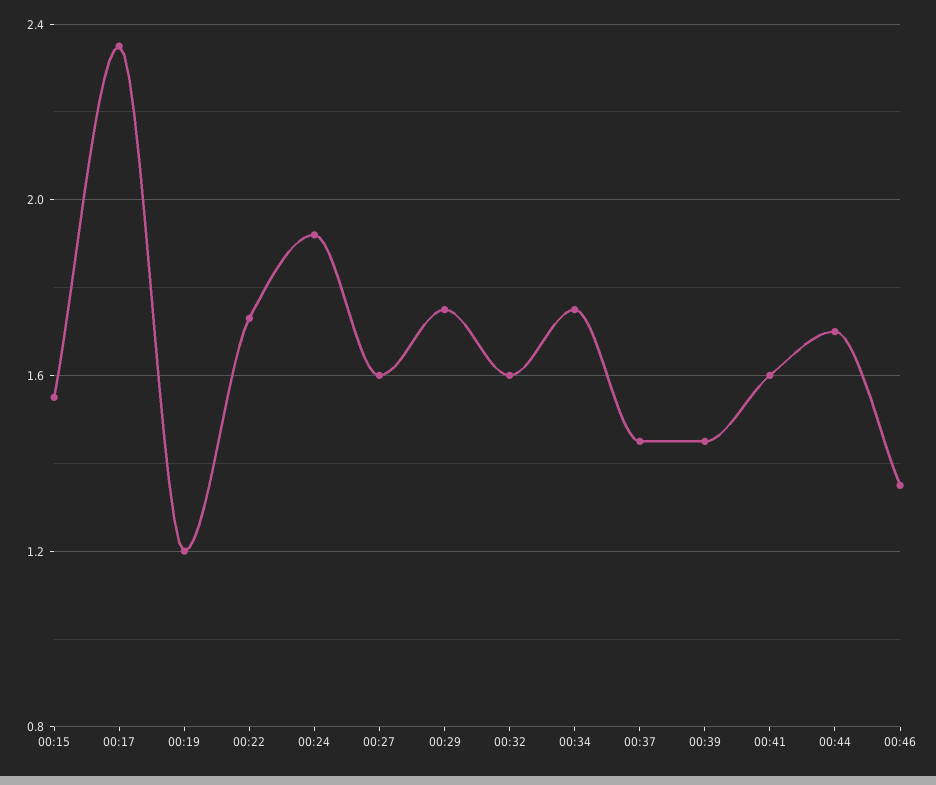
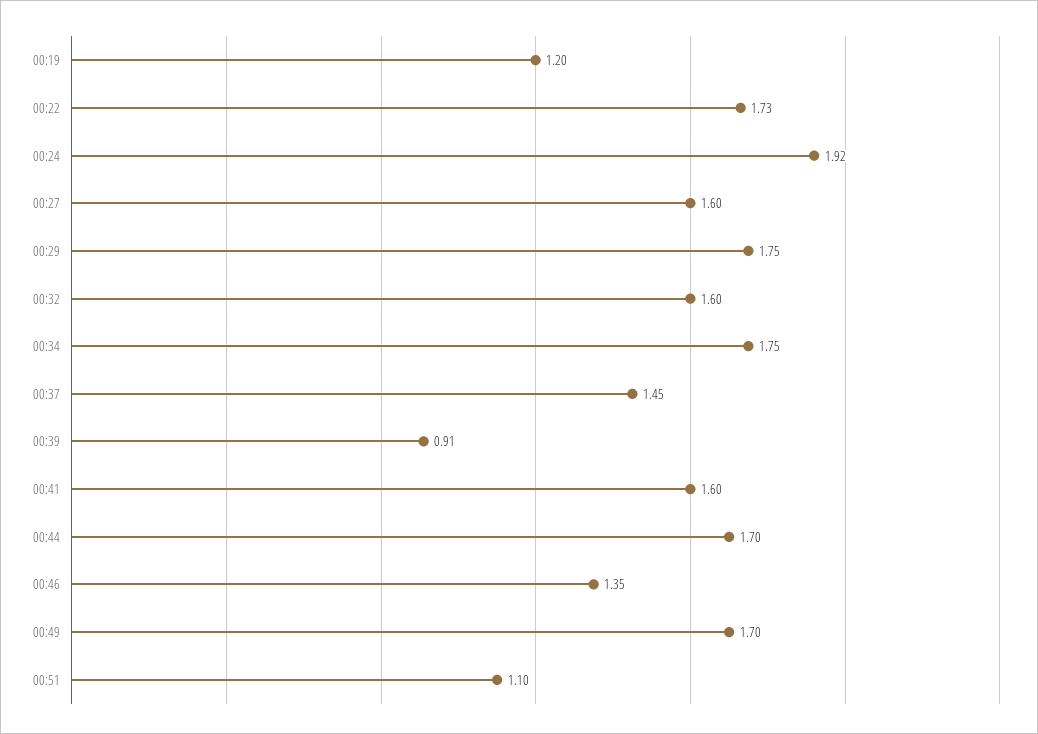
00:15: 1.55 -> none
00:17: 2.35 -> none
00:39: 1.45 -> 0.91
00:49: none -> 1.7
00:51: none -> 1.1

